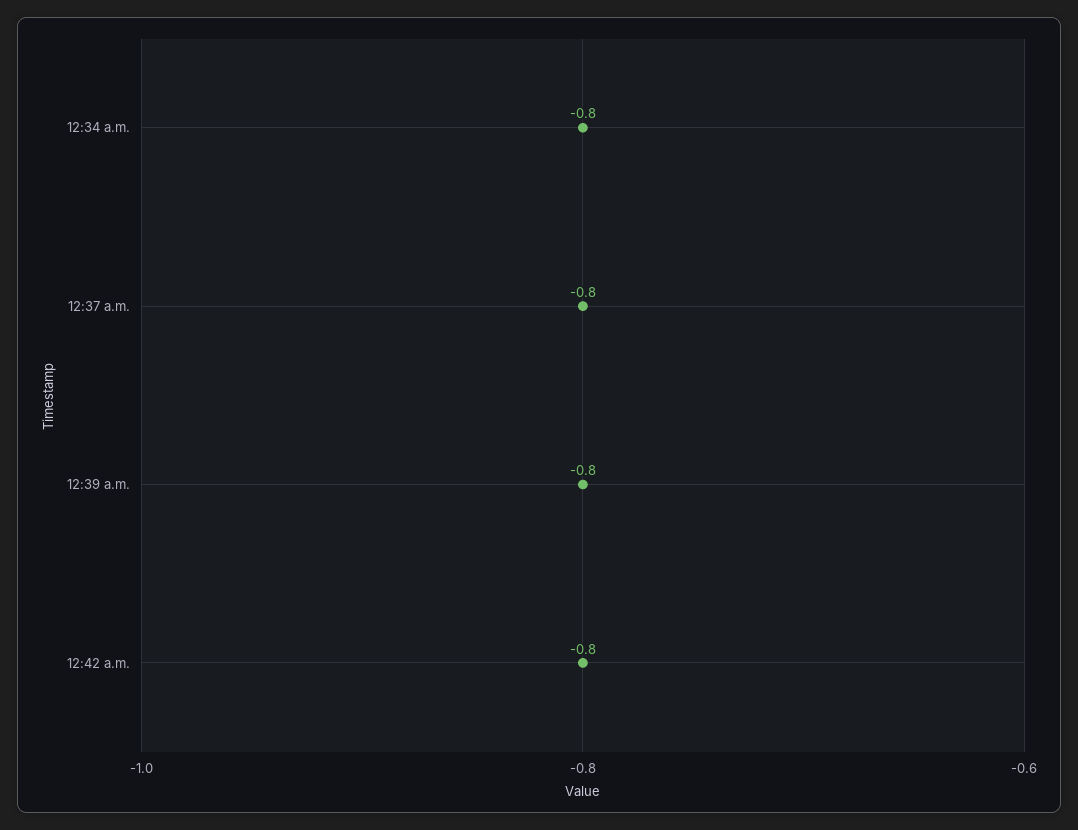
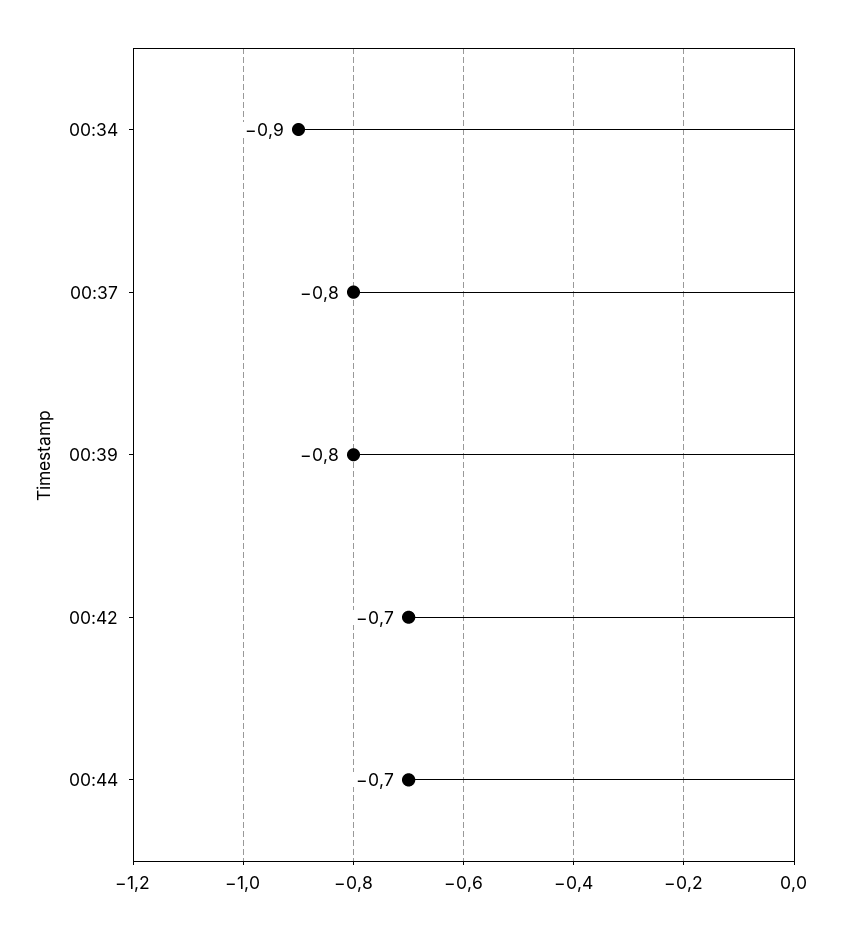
12:34 a.m.: -0.8 -> -0.9
12:42 a.m.: -0.8 -> -0.7
00:44: none -> -0.7

